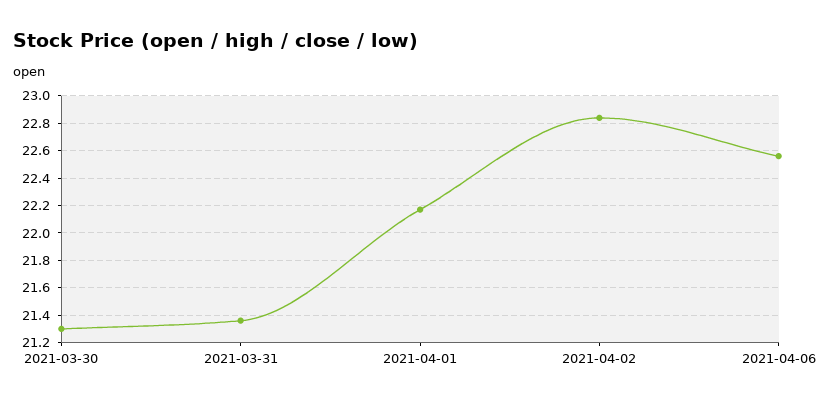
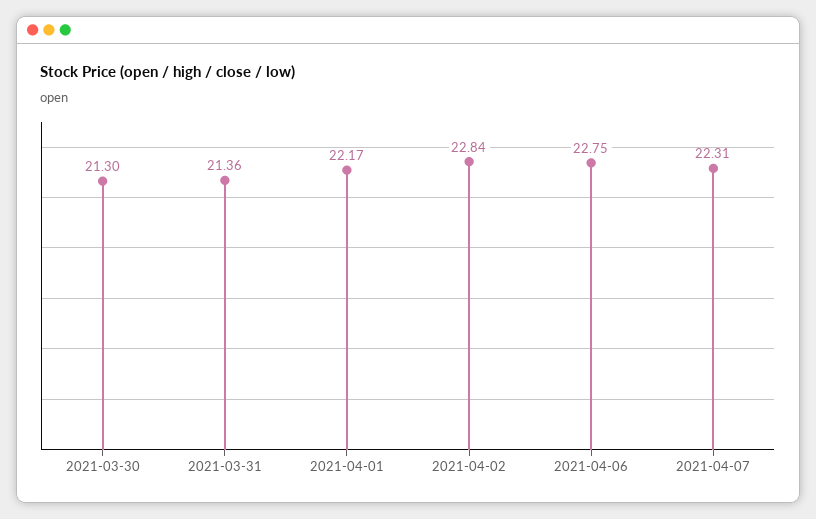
2021-04-06: 22.55 -> 22.75
2021-04-07: none -> 22.31

